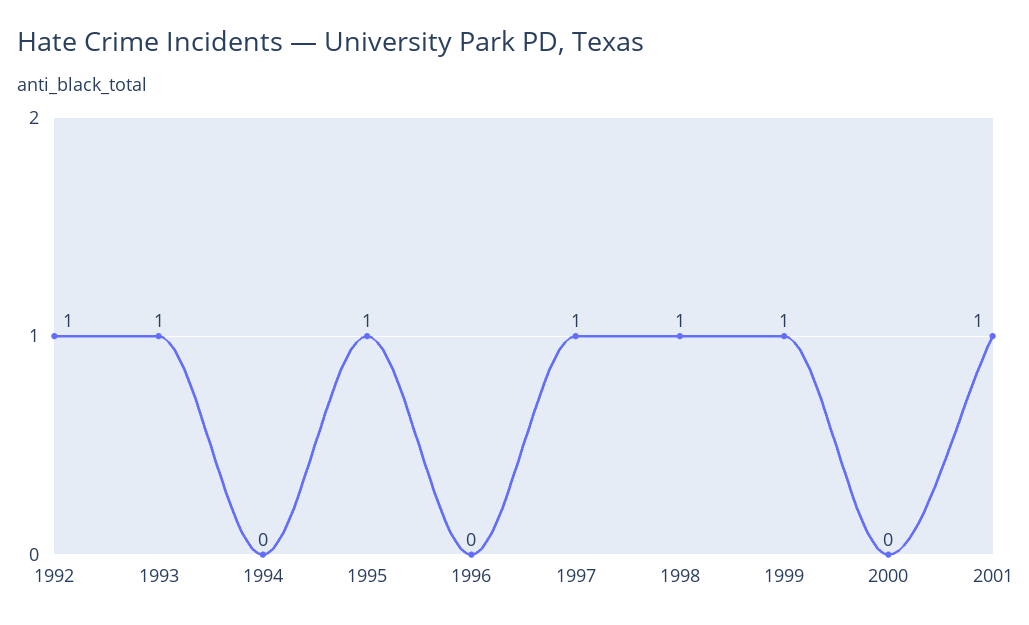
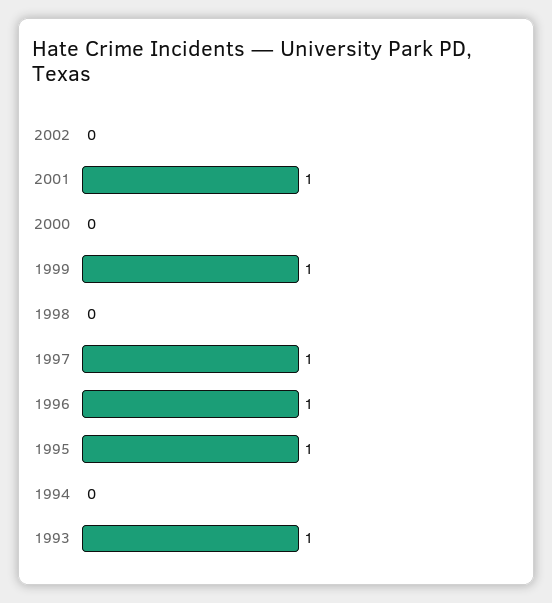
1992: 1 -> none
1996: 0 -> 1
1998: 1 -> 0
2002: none -> 0

